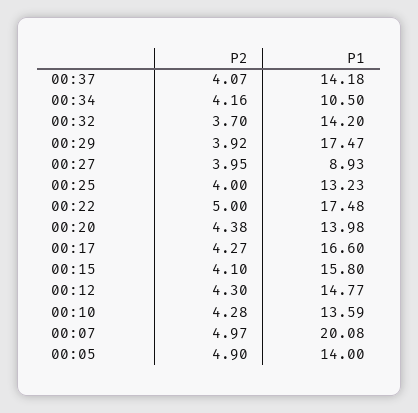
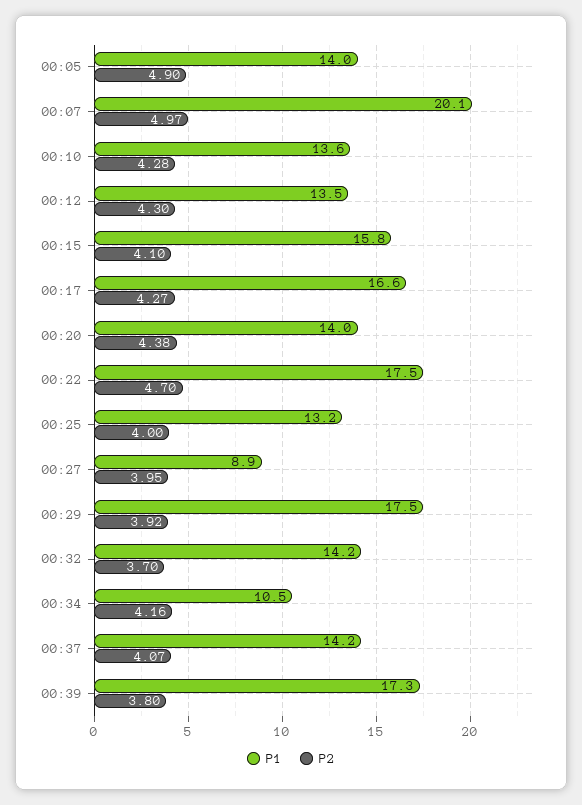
P2, 00:22: 5 -> 4.7
P1, 00:12: 14.77 -> 13.5
P1, 00:39: none -> 17.3
P2, 00:39: none -> 3.8

